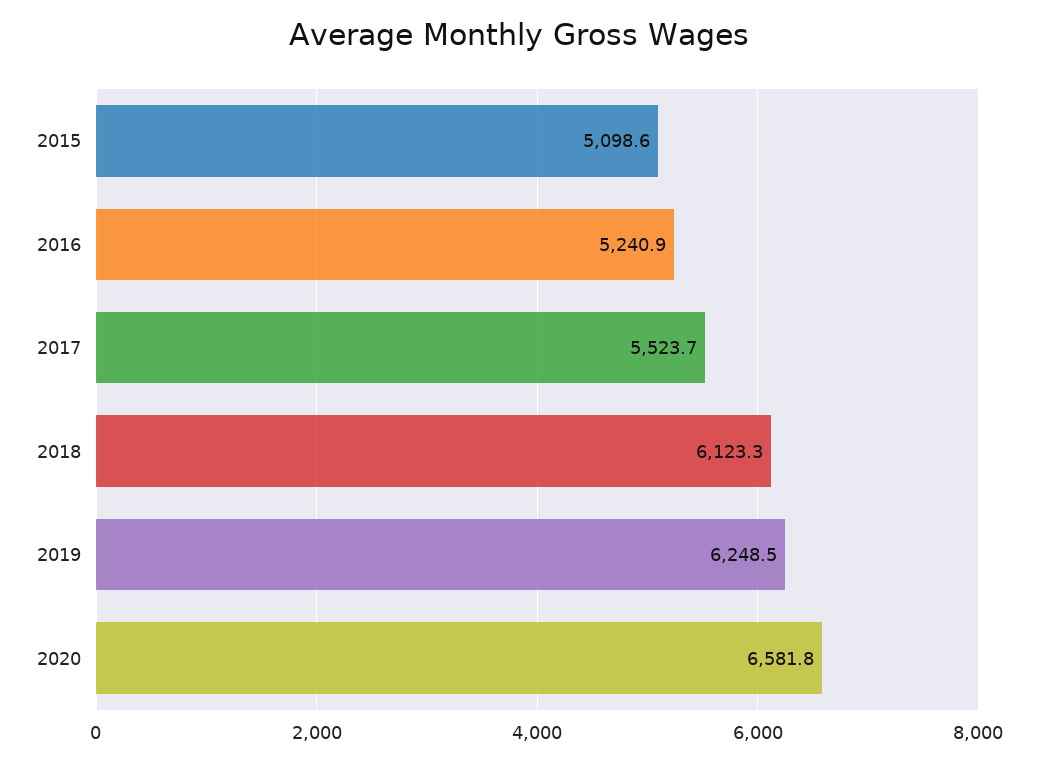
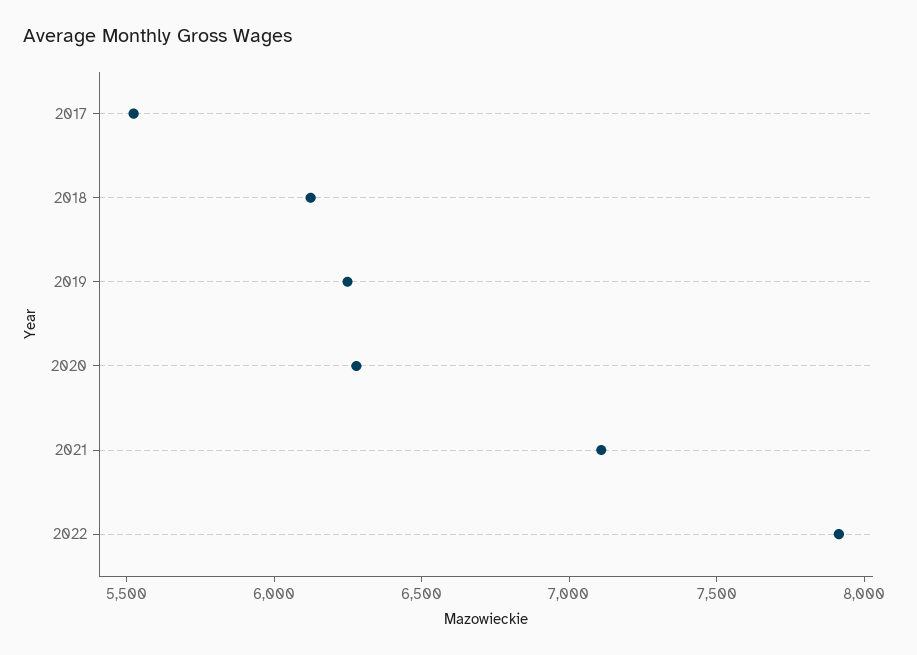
2015: 5098.6 -> none
2016: 5240.9 -> none
2020: 6581.8 -> 6300
2021: none -> 7100
2022: none -> 7900

